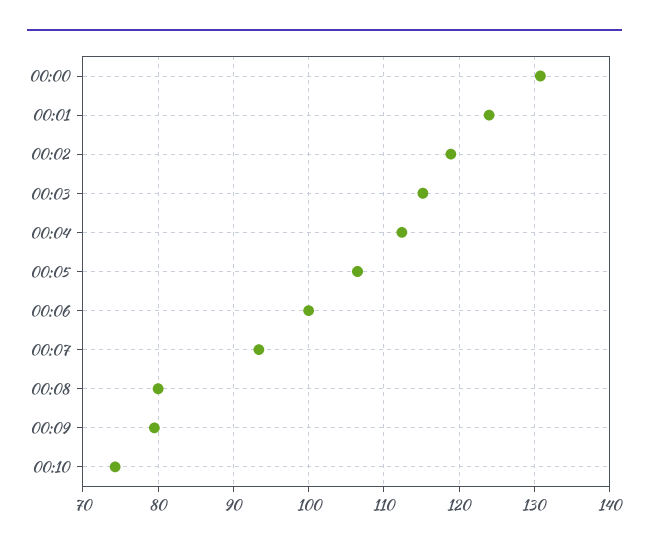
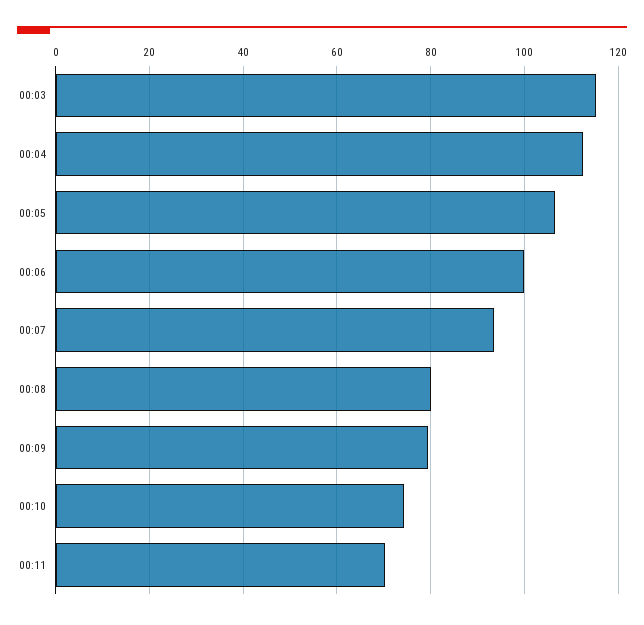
00:00: 131 -> none
00:01: 124 -> none
00:02: 119 -> none
00:11: none -> 70

